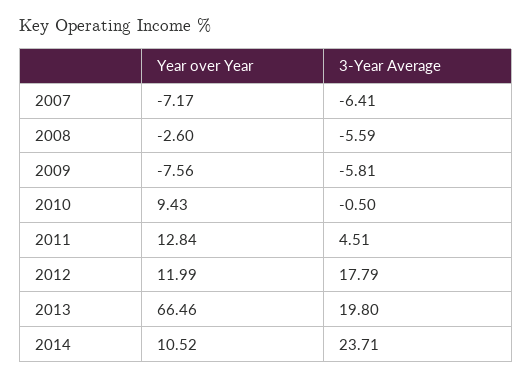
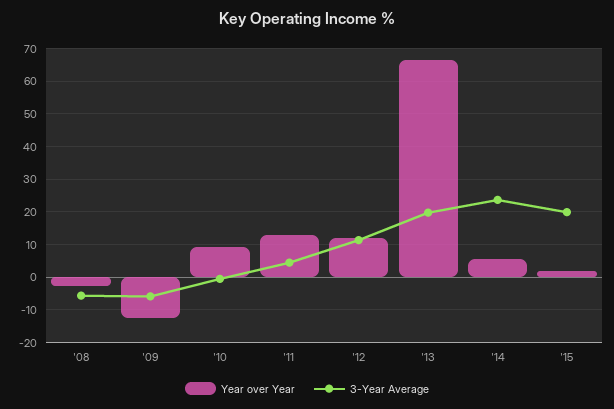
Year over Year, 2007: -7.17 -> none
3-Year Average, 2007: -6.41 -> none
Year over Year, 2009: -7.56 -> -12
3-Year Average, 2012: 17.79 -> 12
Year over Year, 2014: 10.52 -> 6
Year over Year, '15: none -> 2
3-Year Average, '15: none -> 20

